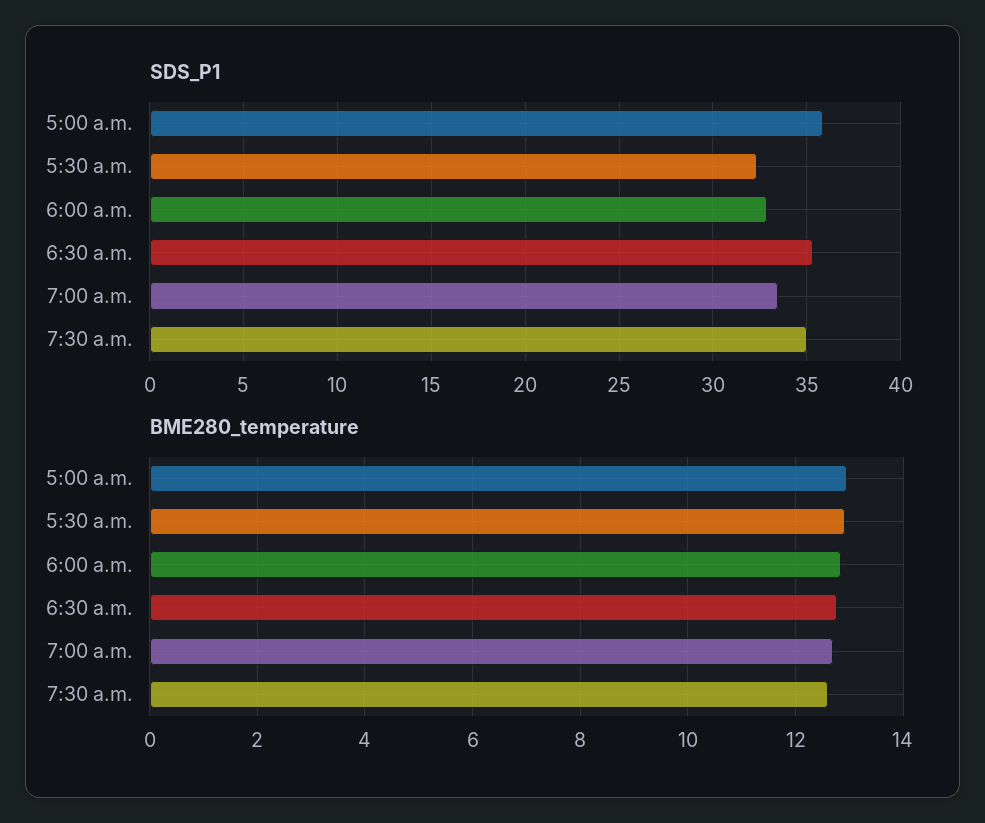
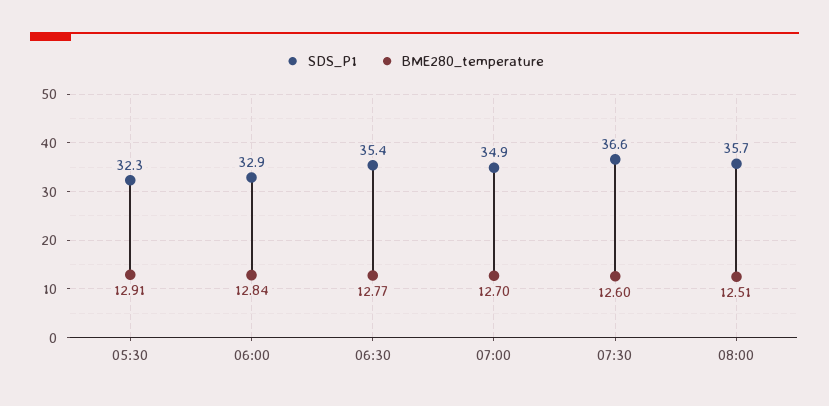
SDS_P1, 5:00 a.m.: 36 -> none
SDS_P1, 7:00 a.m.: 33.5 -> 34.9
SDS_P1, 7:30 a.m.: 35 -> 36.6
BME280_temperature, 5:00 a.m.: 13 -> none
SDS_P1, 08:00: none -> 35.7
BME280_temperature, 08:00: none -> 12.51

